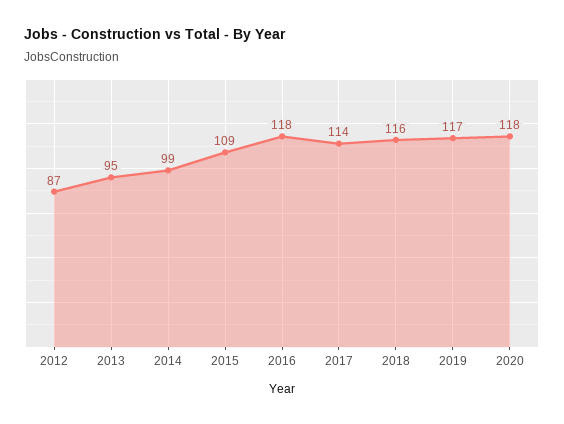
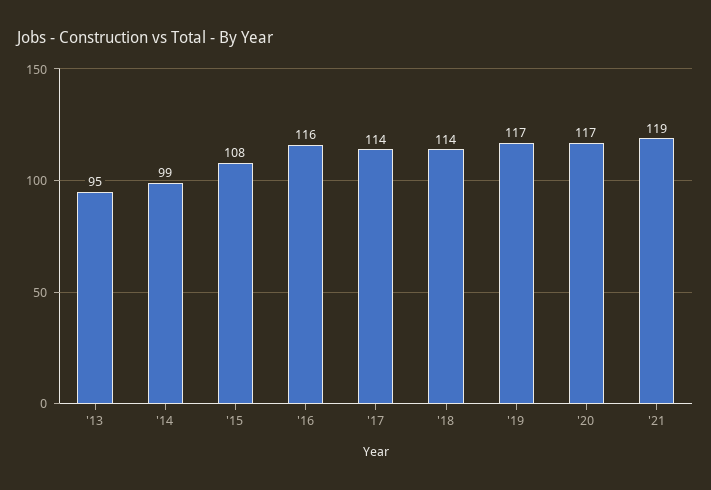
2012: 87 -> none
2015: 109 -> 108
2016: 118 -> 116
2018: 116 -> 114
2020: 118 -> 117
'21: none -> 119

